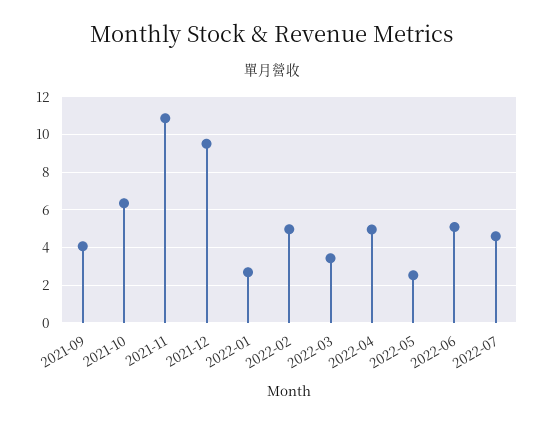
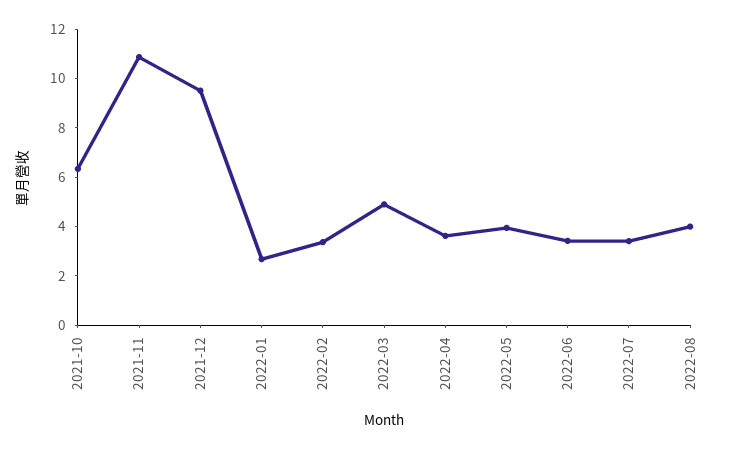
2021-09: 4 -> none
2022-02: 5 -> 3.5
2022-03: 3.5 -> 5
2022-04: 5 -> 3.5
2022-05: 2.5 -> 4
2022-06: 5 -> 3.5
2022-07: 4.5 -> 3.5
2022-08: none -> 4

